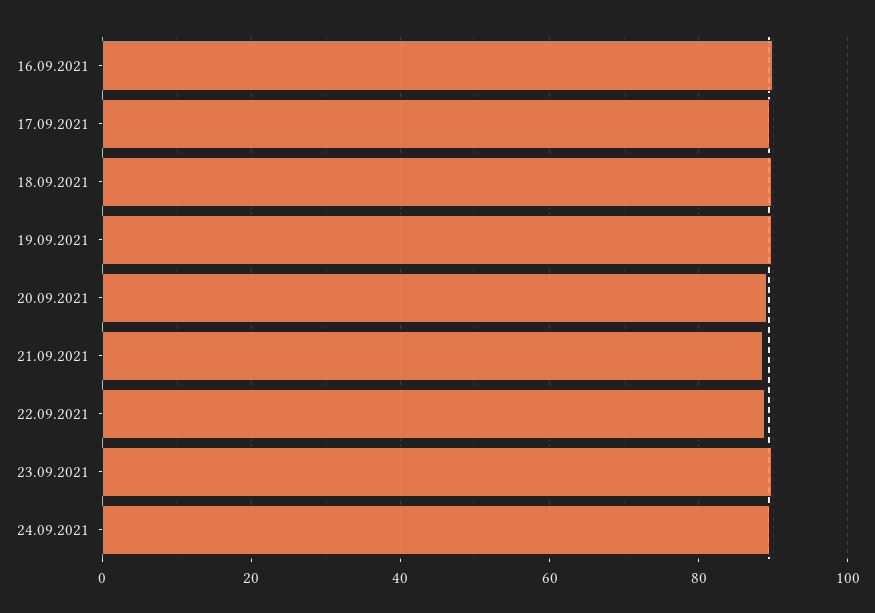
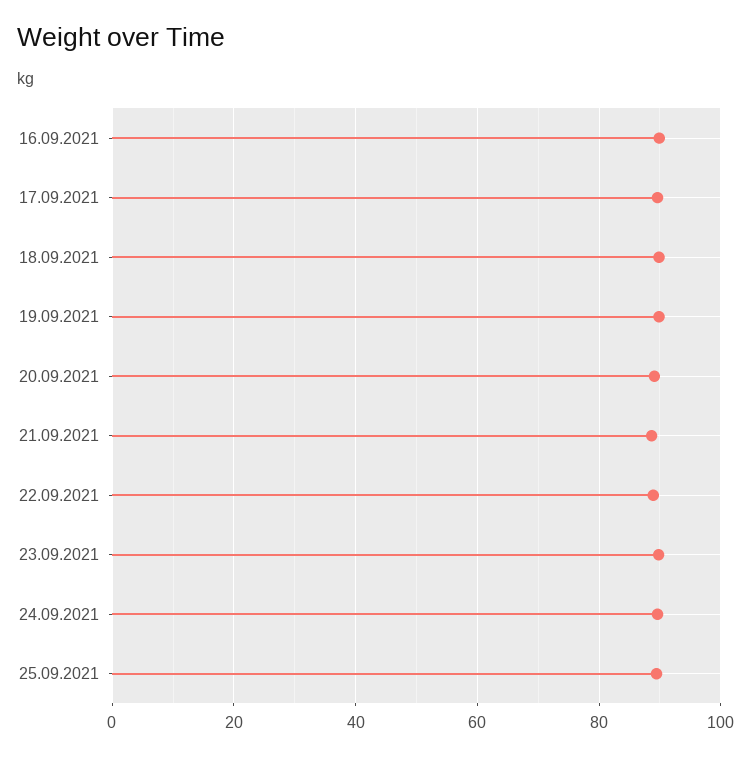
25.09.2021: none -> 90

